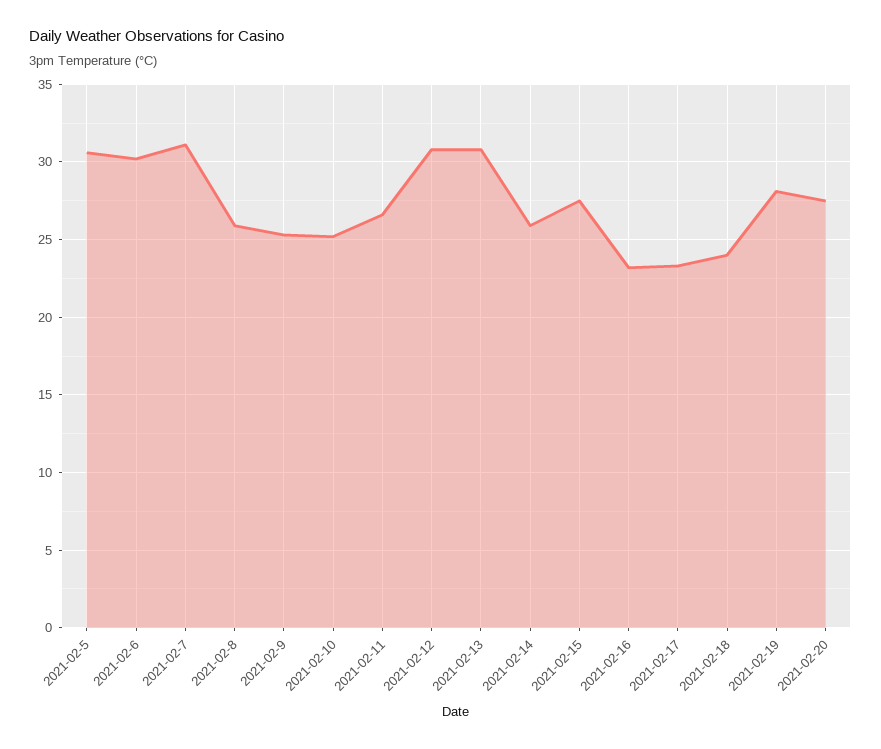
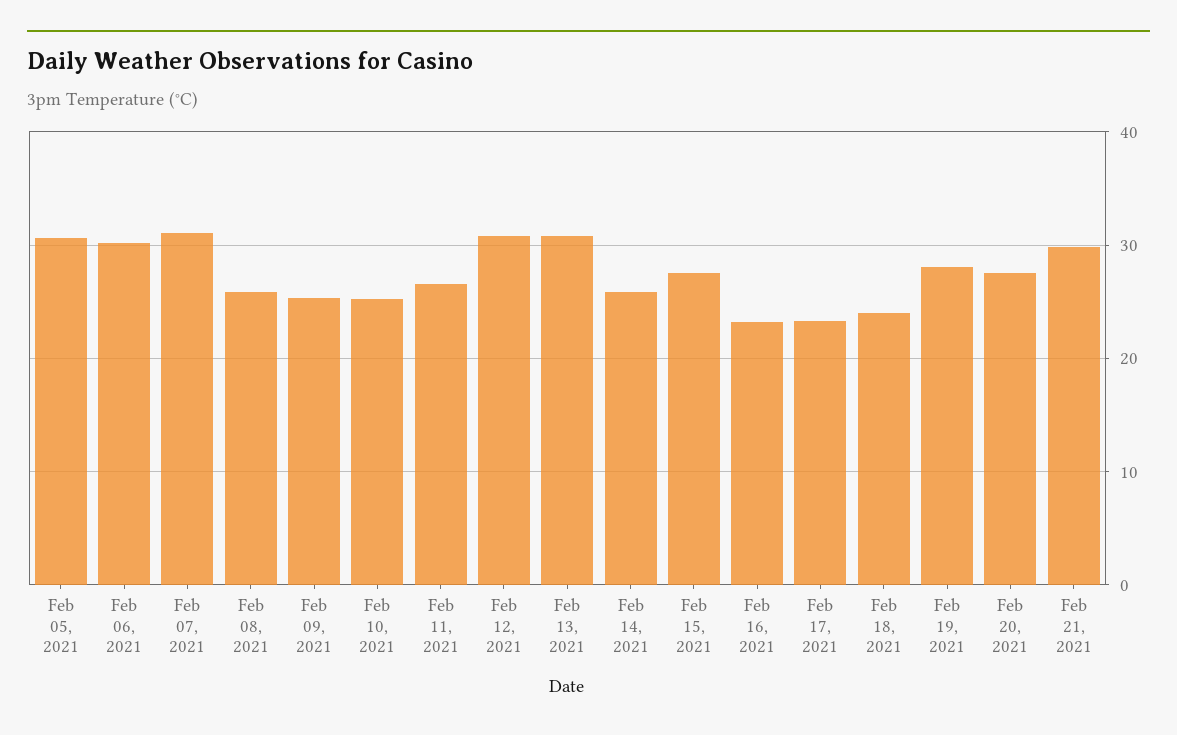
Feb 21, 2021: none -> 30

